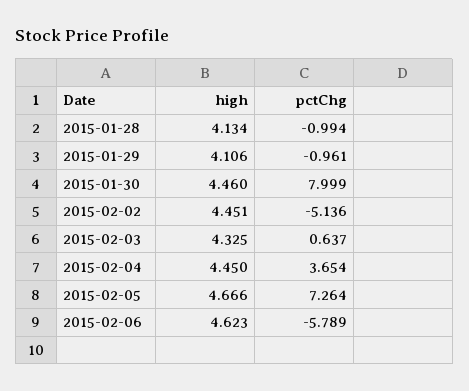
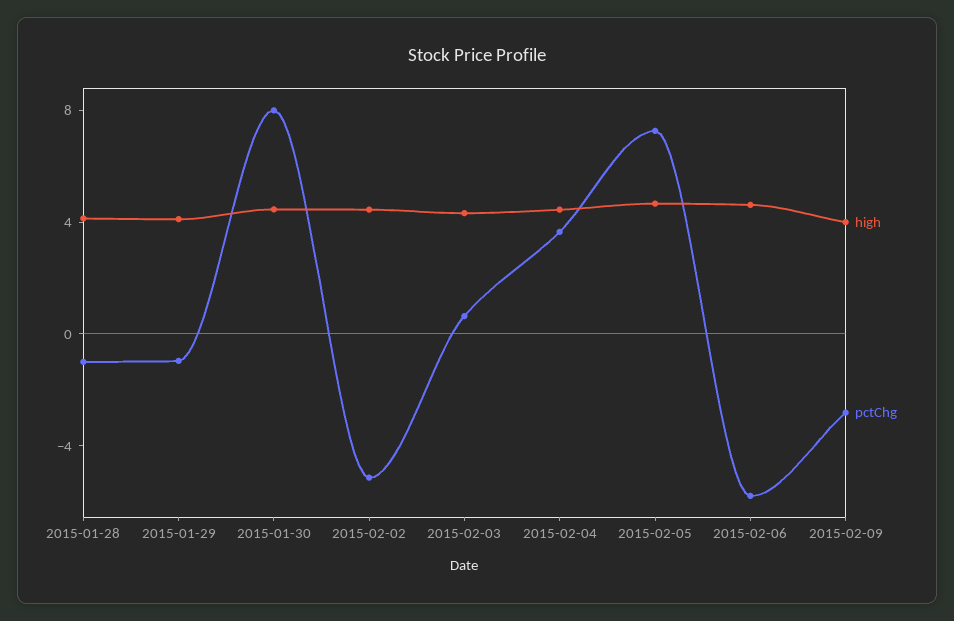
high, 2015-02-09: none -> 4
pctChg, 2015-02-09: none -> -3

